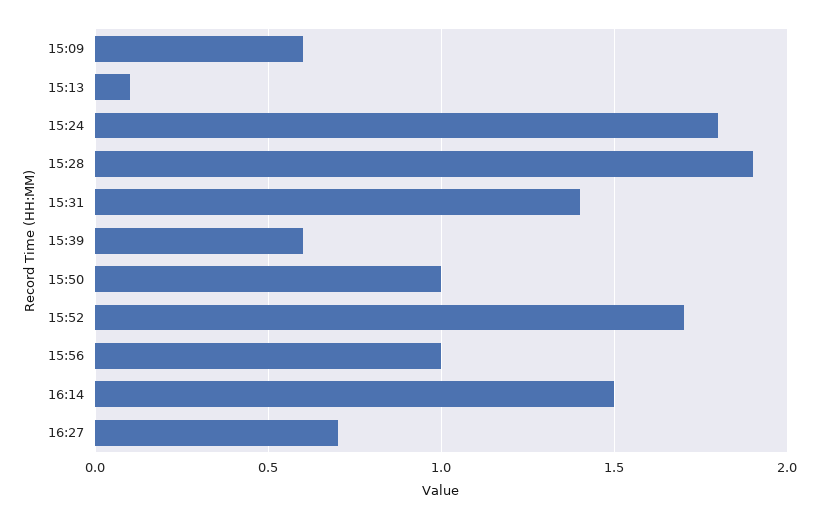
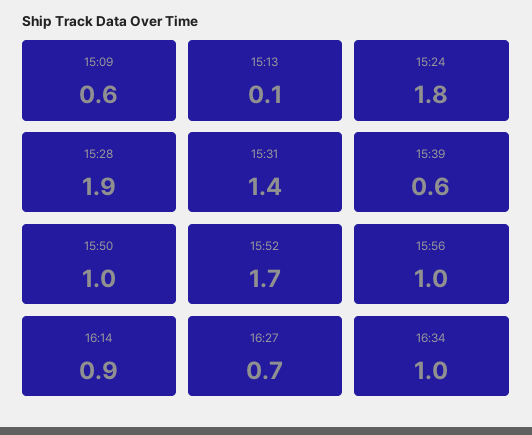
16:14: 1.5 -> 0.9
16:34: none -> 1

